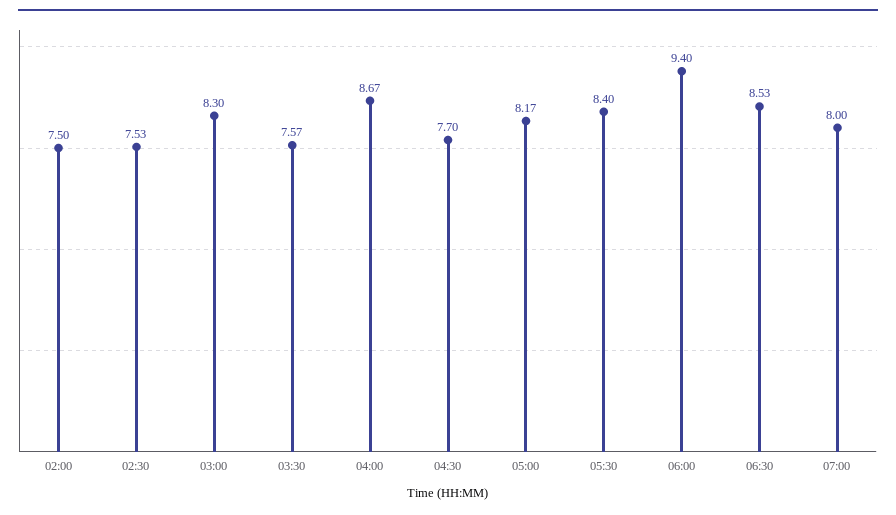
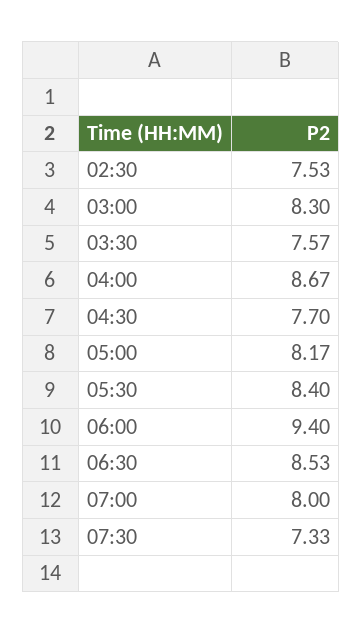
02:00: 7.5 -> none
07:30: none -> 7.33

